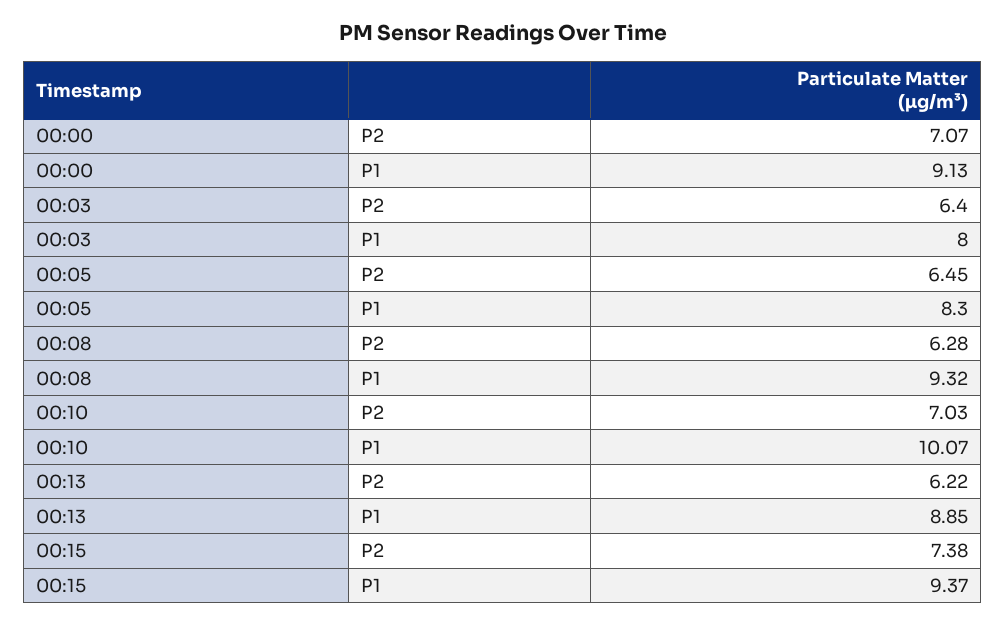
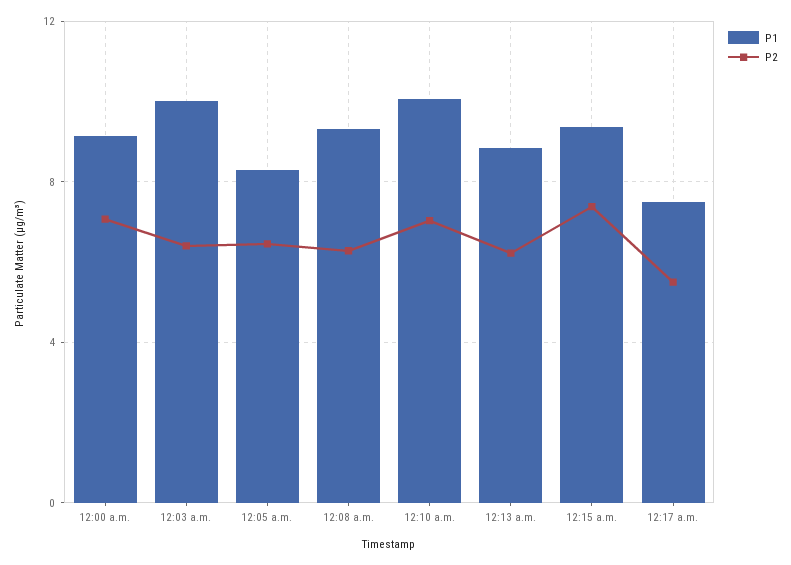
P1, 00:03: 8 -> 10
P1, 12:17 a.m.: none -> 7.5
P2, 12:17 a.m.: none -> 5.5

